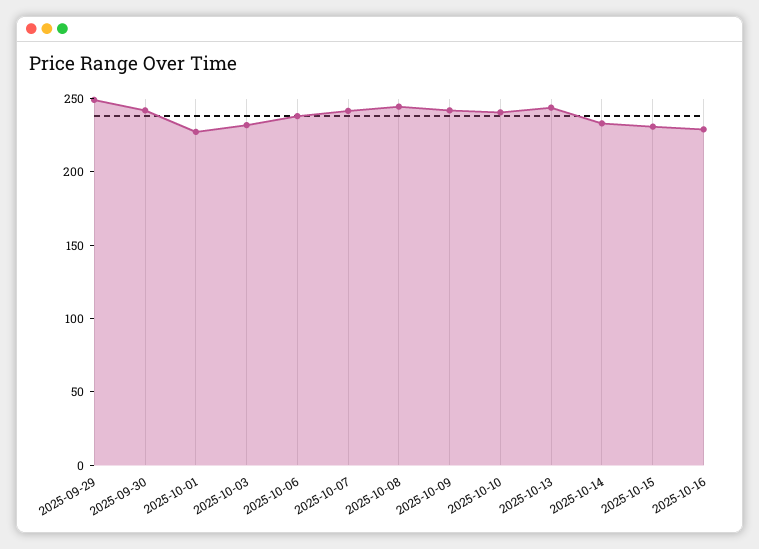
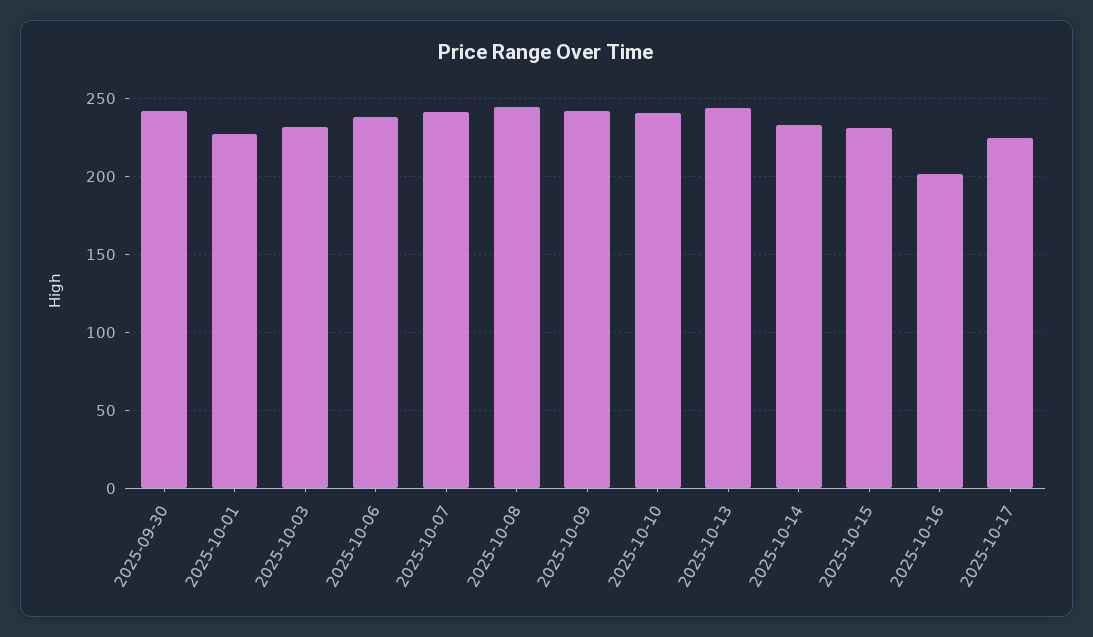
2025-09-29: 250 -> none
2025-10-16: 230 -> 200
2025-10-17: none -> 225

